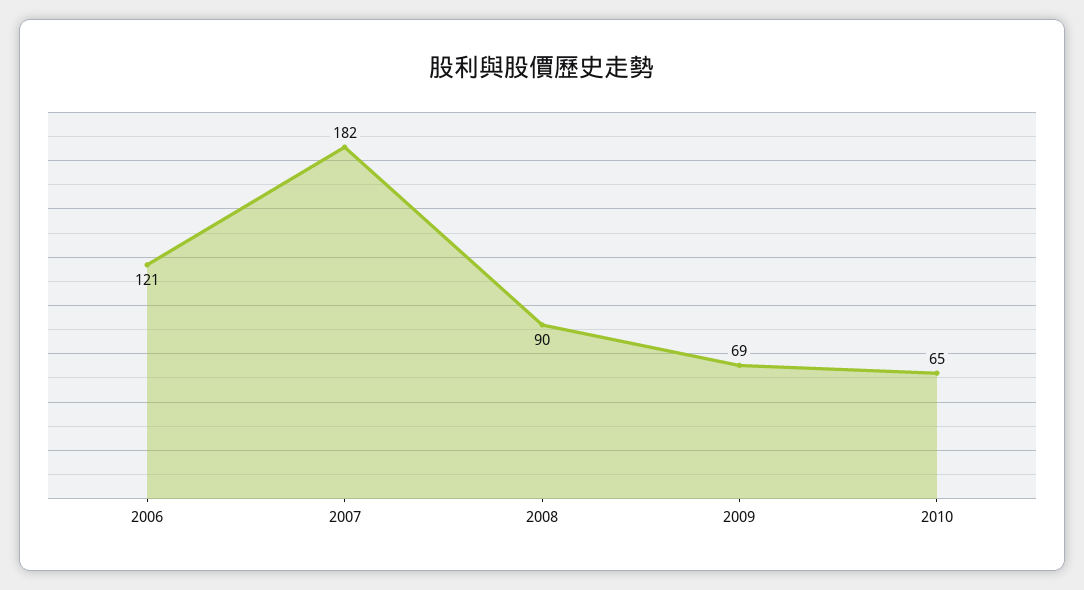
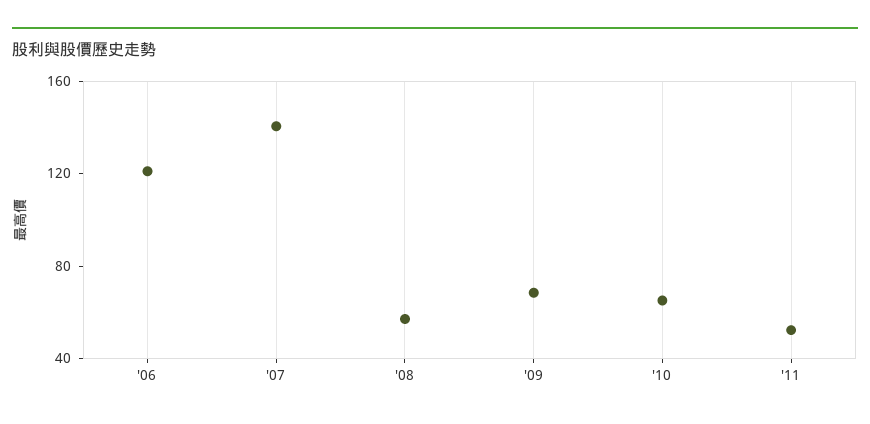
2007: 182 -> 140
2008: 90 -> 60
'11: none -> 50

